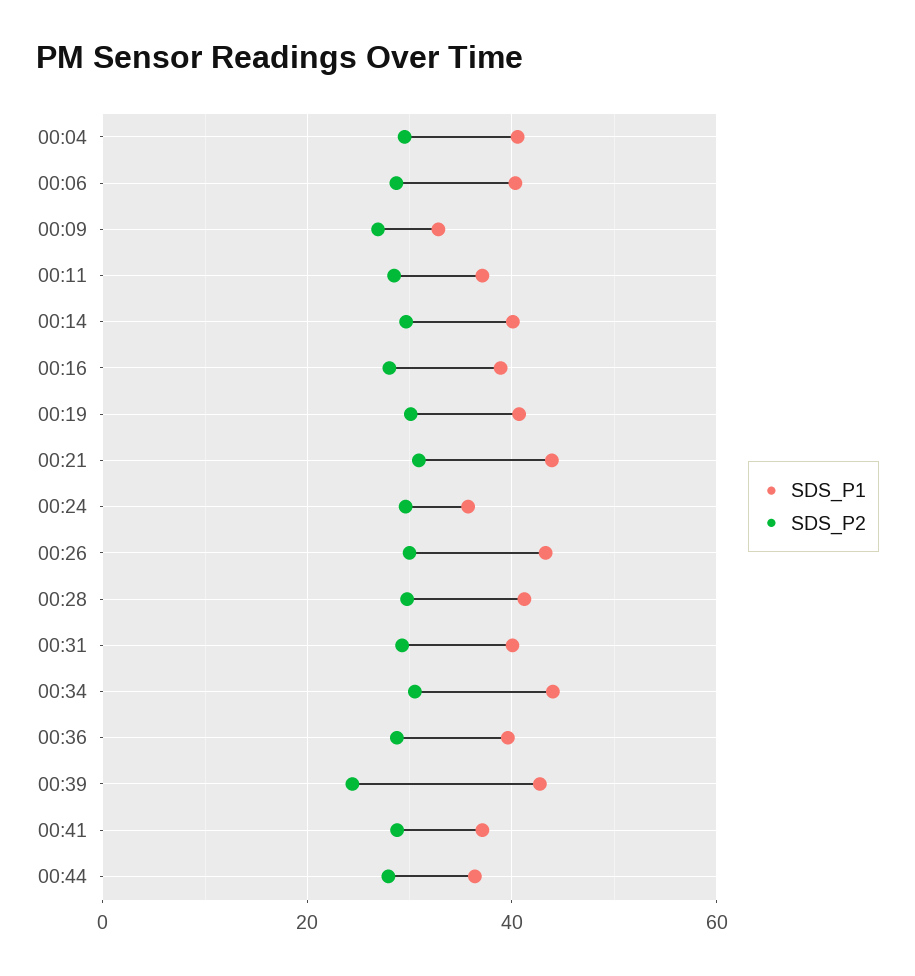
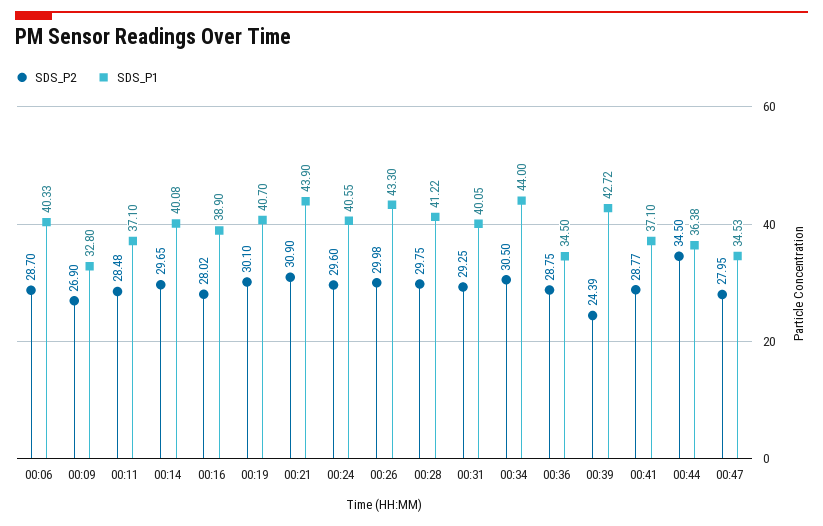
SDS_P1, 00:04: 40 -> none
SDS_P2, 00:04: 30 -> none
SDS_P1, 00:24: 36 -> 40.55
SDS_P1, 00:36: 40 -> 34.5
SDS_P2, 00:44: 28 -> 34.5
SDS_P2, 00:47: none -> 27.95
SDS_P1, 00:47: none -> 34.53

